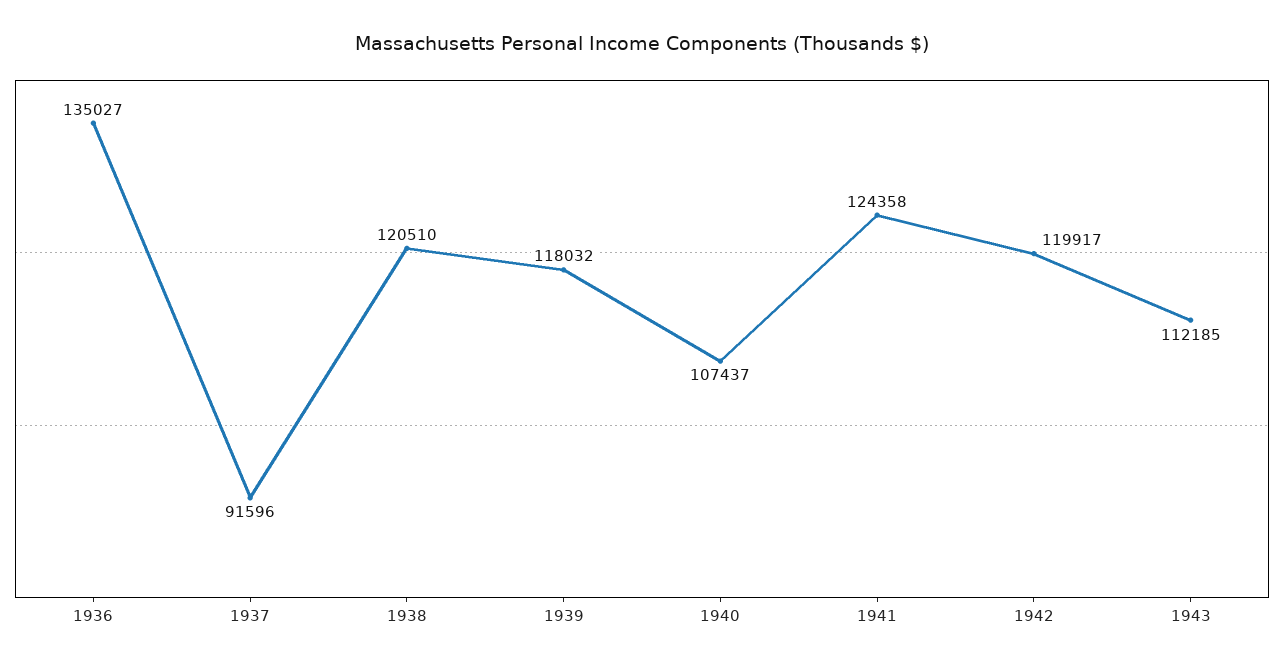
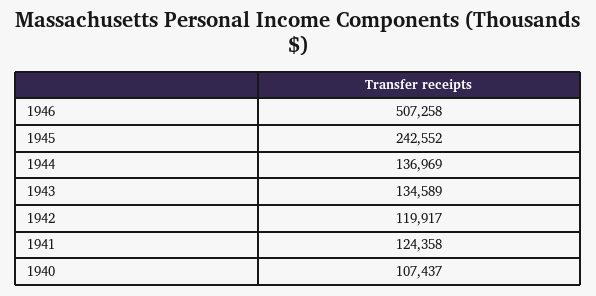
1936: 135027 -> none
1937: 91596 -> none
1938: 120510 -> none
1939: 118032 -> none
1943: 112185 -> 134589
1946: none -> 507258
1945: none -> 242552
1944: none -> 136969

